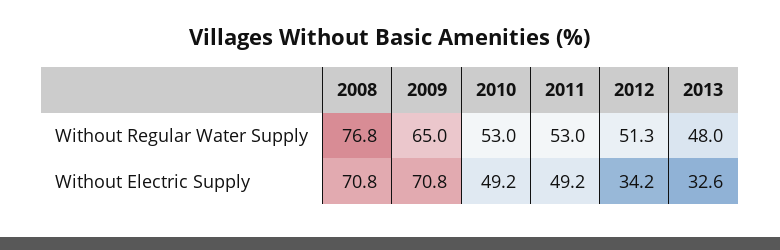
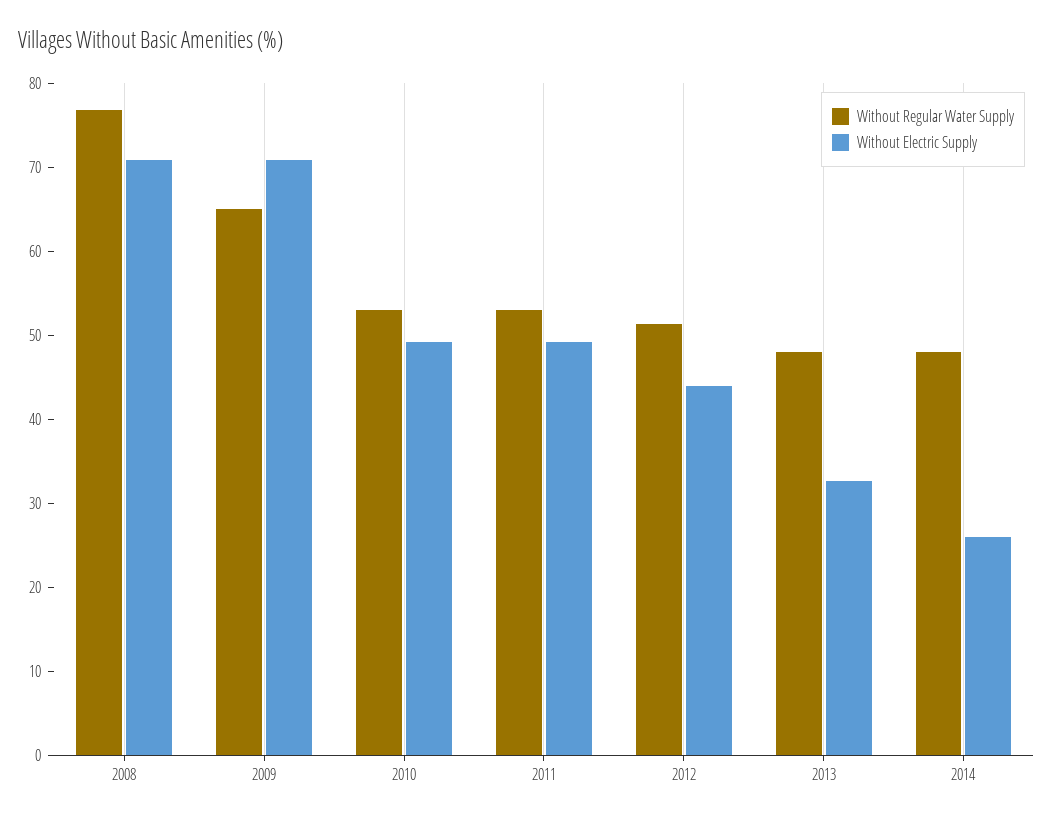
Without Electric Supply, 2012: 34.2 -> 44
Without Regular Water Supply, 2014: none -> 48
Without Electric Supply, 2014: none -> 26

